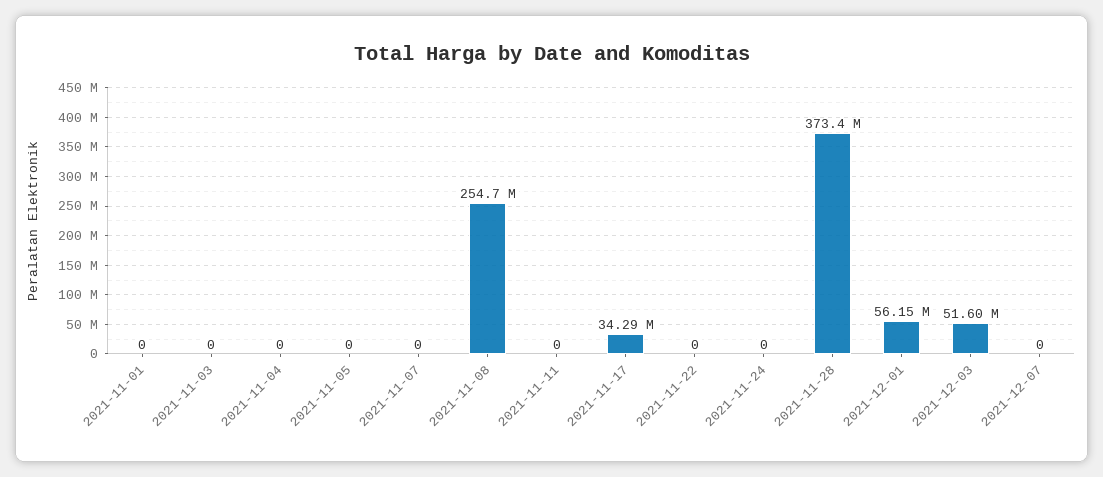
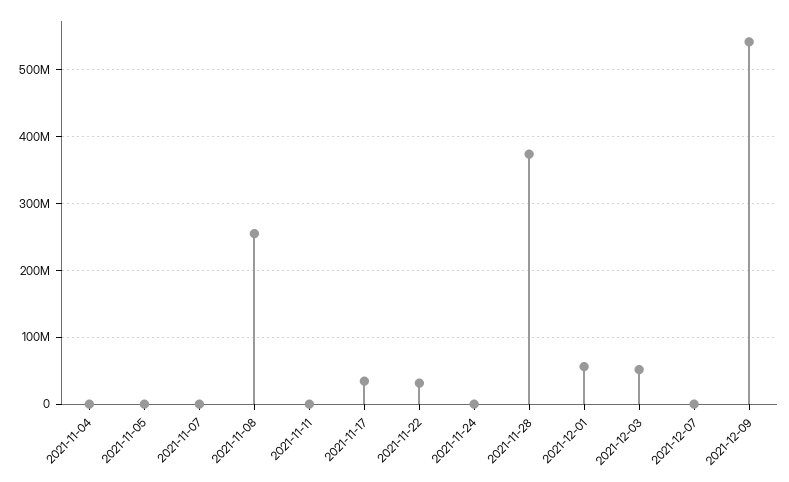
2021-11-01: 0 -> none
2021-11-03: 0 -> none
2021-11-22: 0 -> 30000000
2021-12-09: none -> 540000000

